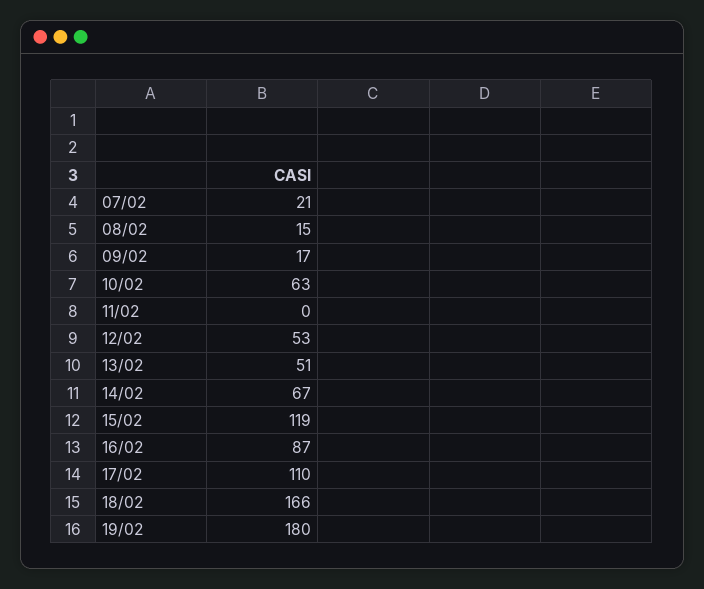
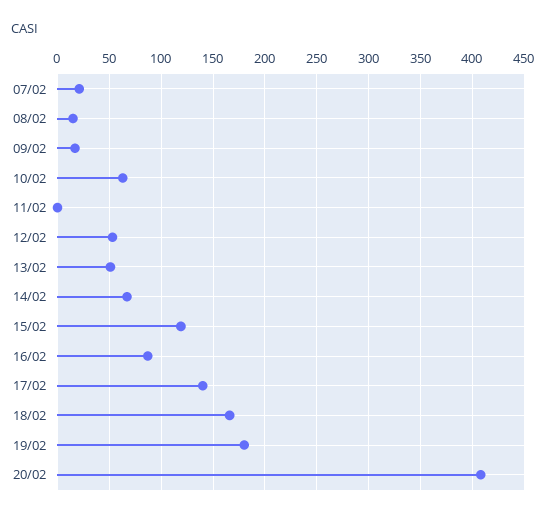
17/02: 110 -> 140
20/02: none -> 410

